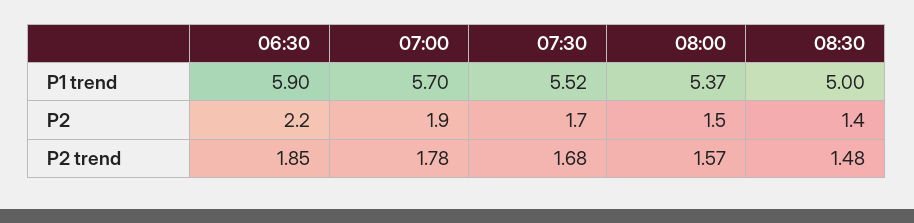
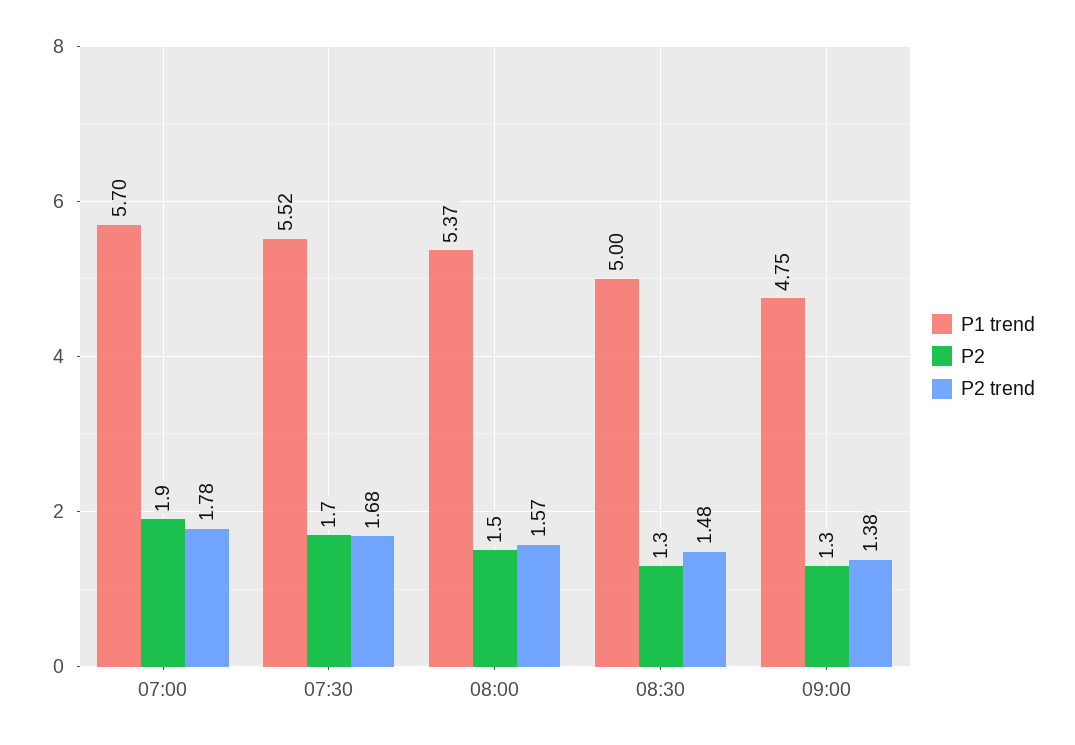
P1 trend, 06:30: 5.9 -> none
P2, 06:30: 2.2 -> none
P2, 08:30: 1.4 -> 1.3
P2 trend, 06:30: 1.85 -> none
P1 trend, 09:00: none -> 4.75
P2, 09:00: none -> 1.3
P2 trend, 09:00: none -> 1.38

